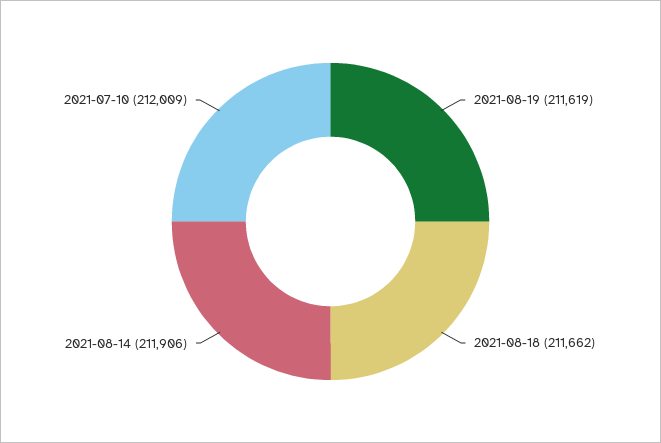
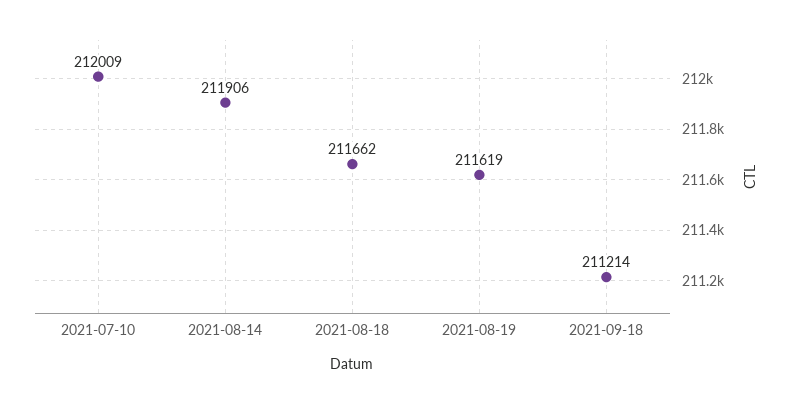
2021-09-18: none -> 211214

